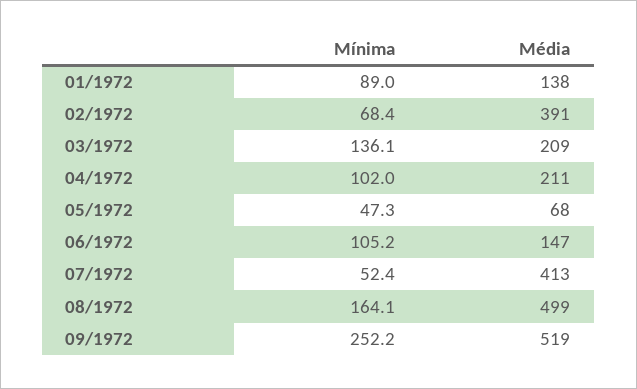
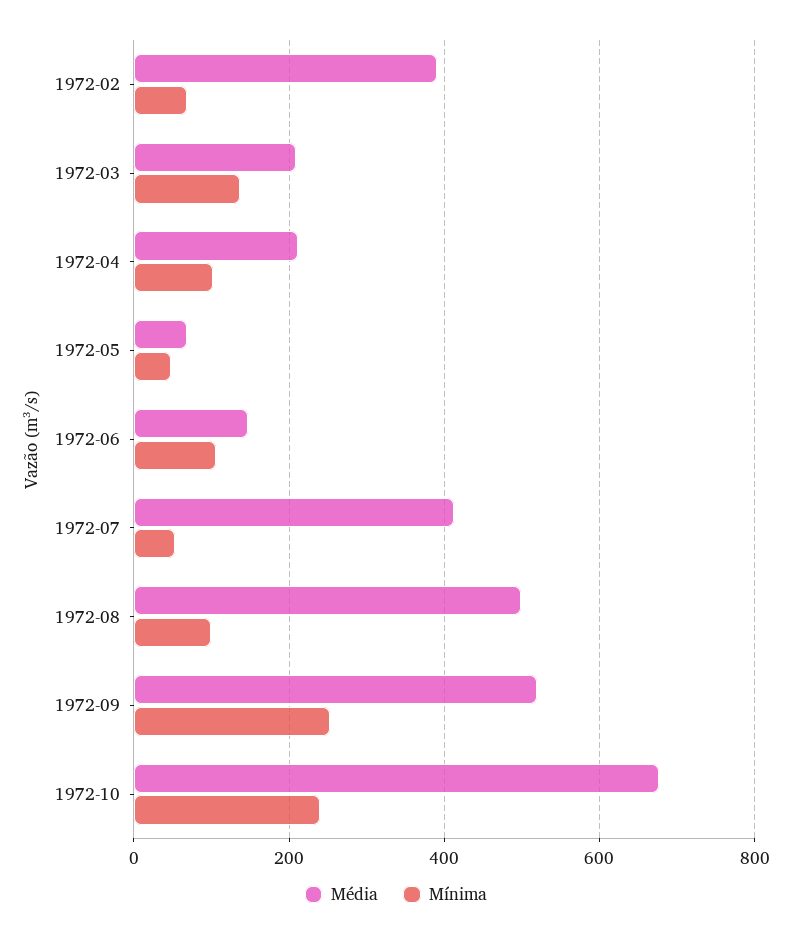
Mínima, 01/1972: 89 -> none
Média, 01/1972: 138 -> none
Mínima, 08/1972: 164.1 -> 100
Média, 1972-10: none -> 680
Mínima, 1972-10: none -> 240

